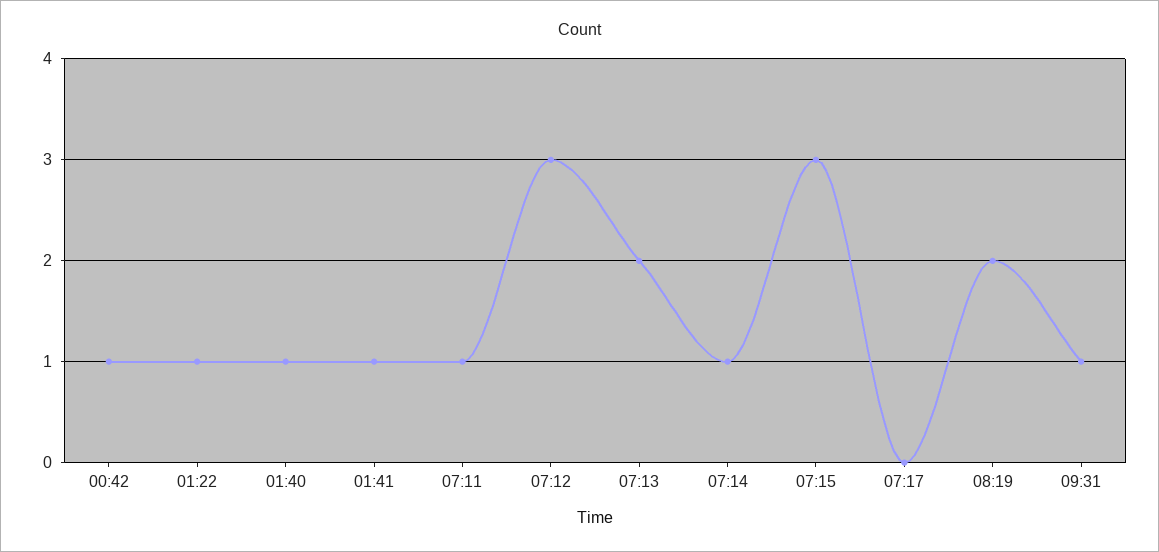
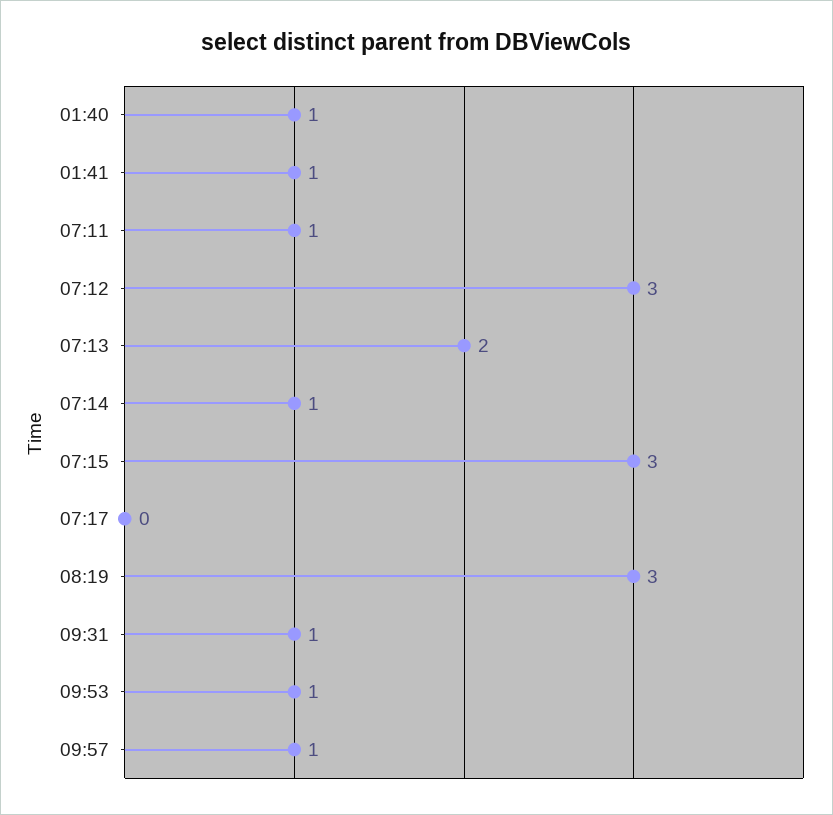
00:42: 1 -> none
01:22: 1 -> none
08:19: 2 -> 3
09:53: none -> 1
09:57: none -> 1

